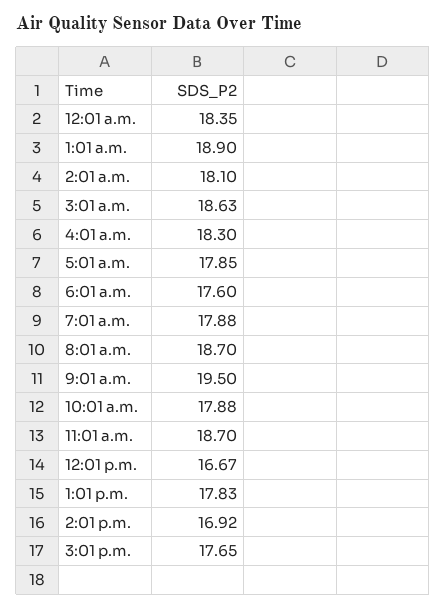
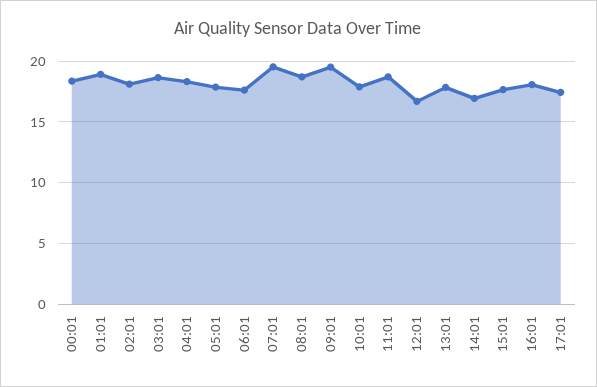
7:01 a.m.: 17.88 -> 19.5
16:01: none -> 18
17:01: none -> 17.5

